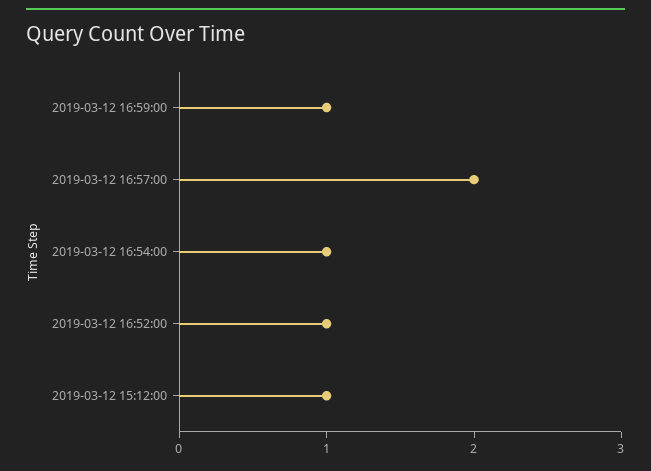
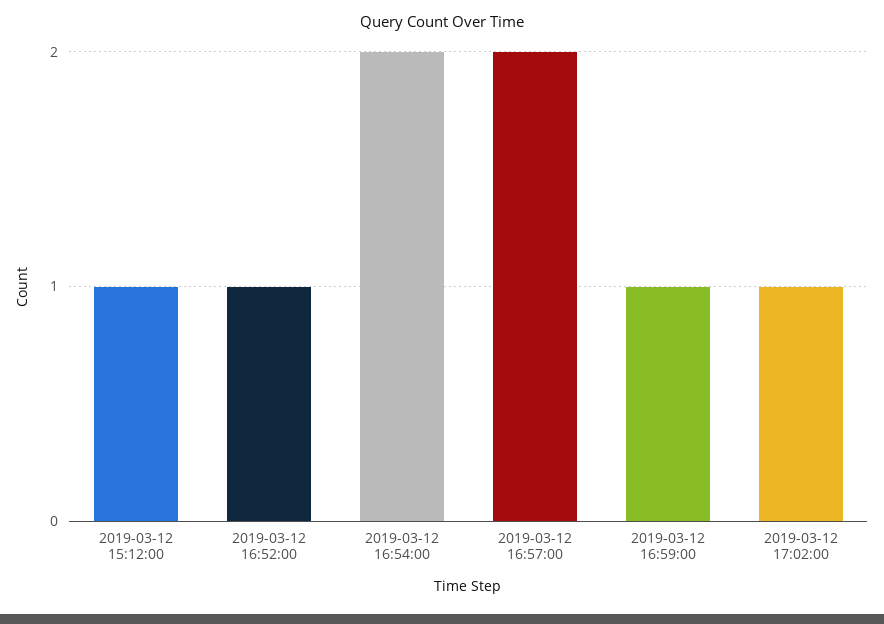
2019-03-12 16:54:00: 1 -> 2
2019-03-12 17:02:00: none -> 1

